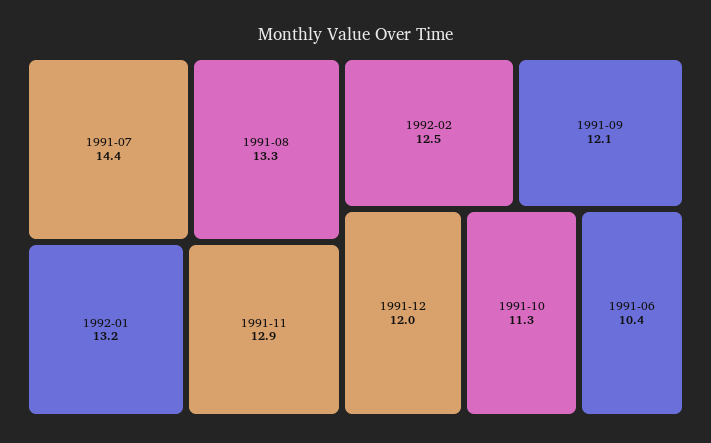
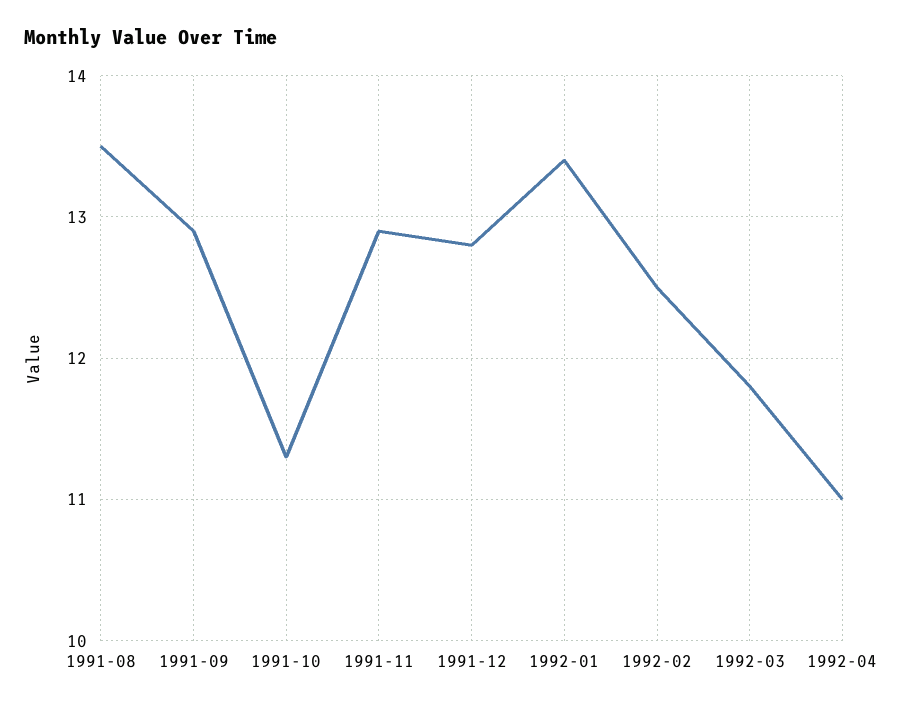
1991-07: 14.4 -> none
1991-08: 13.3 -> 13.5
1992-01: 13.2 -> 13.4
1991-09: 12.1 -> 12.9
1991-12: 12 -> 12.8
1991-06: 10.4 -> none
1992-03: none -> 11.8
1992-04: none -> 11

